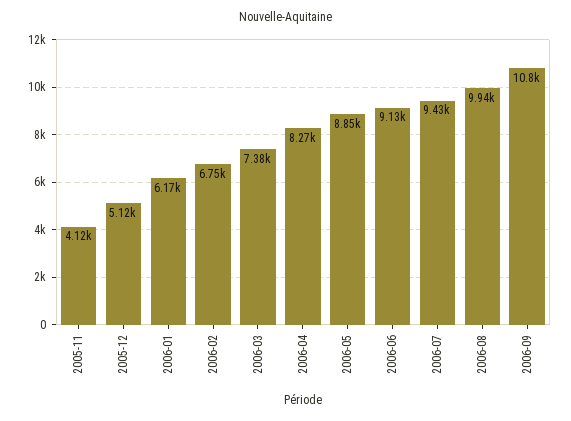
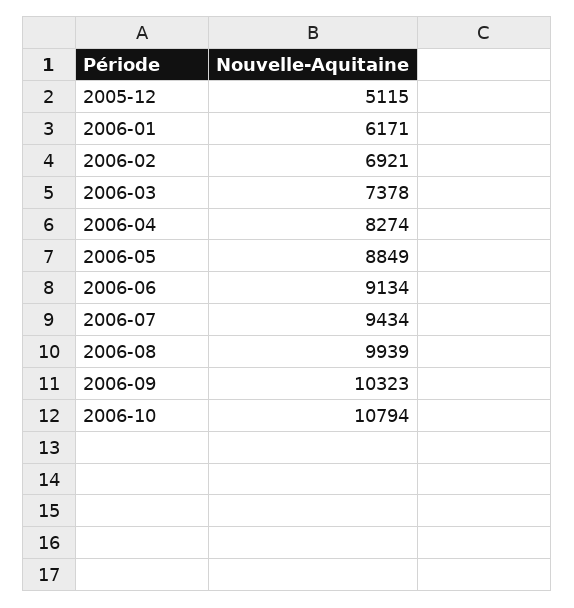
2005-11: 4120 -> none
2006-02: 6750 -> 6921
2006-09: 10800 -> 10323
2006-10: none -> 10794

